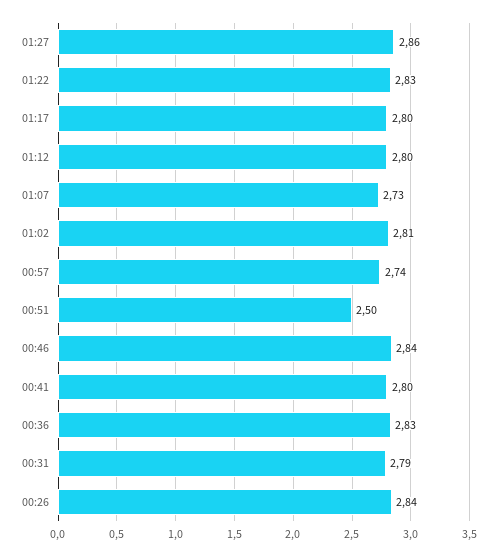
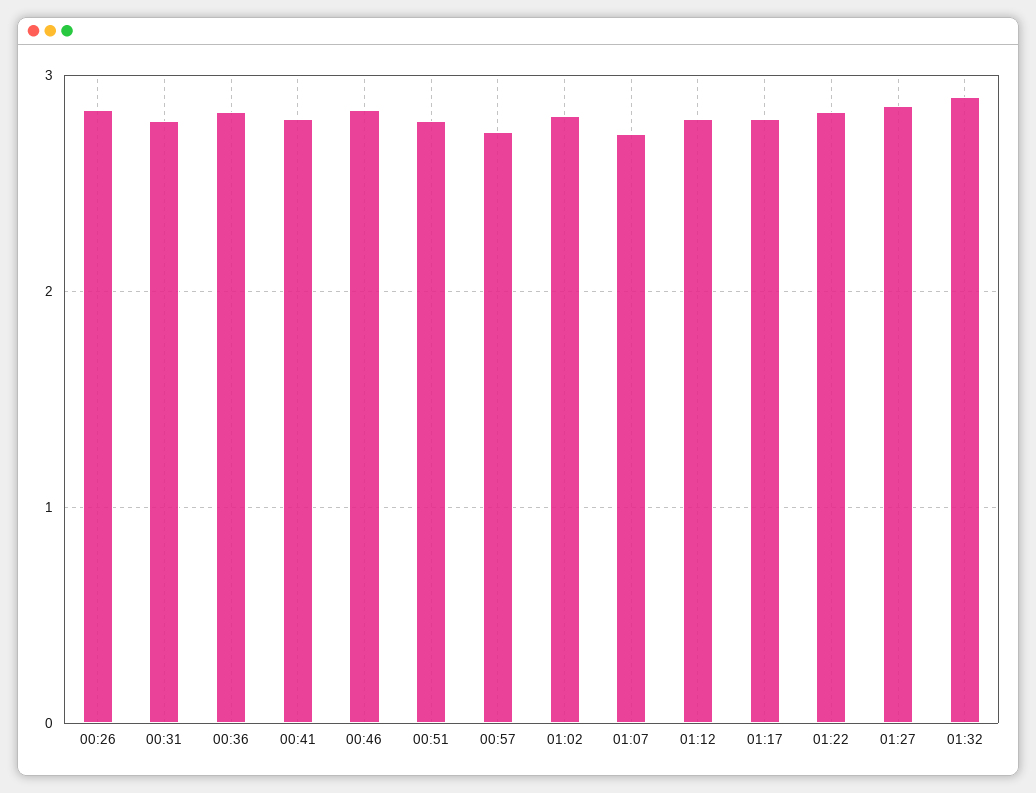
00:51: 2.5 -> 2.8
01:32: none -> 2.9

